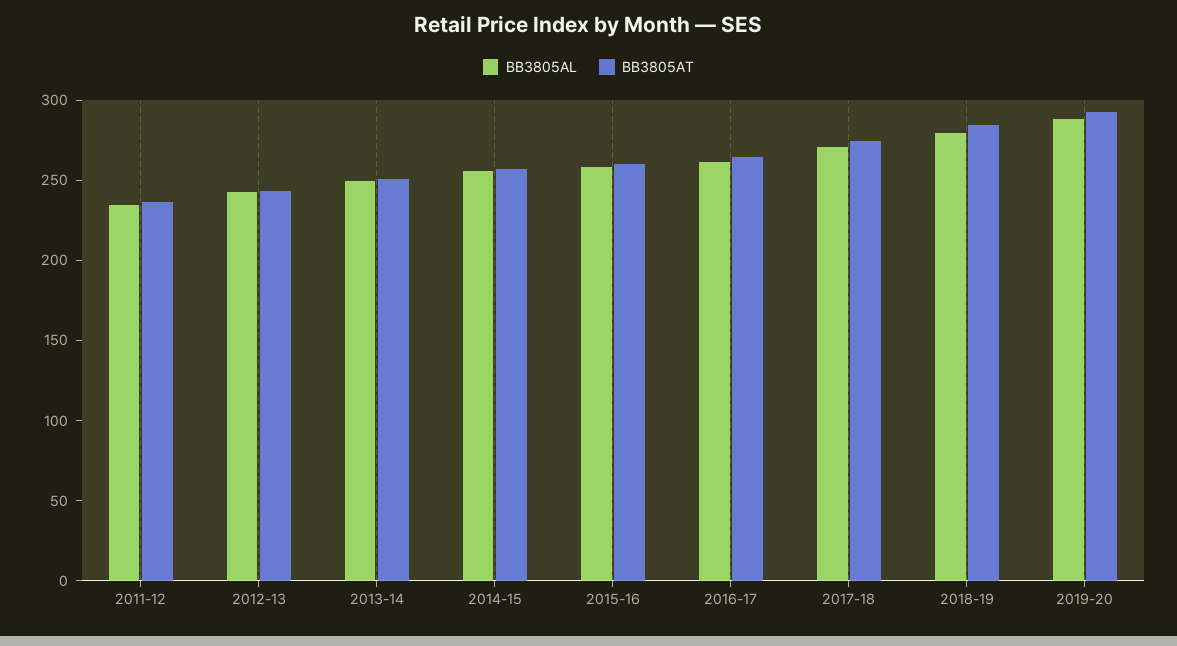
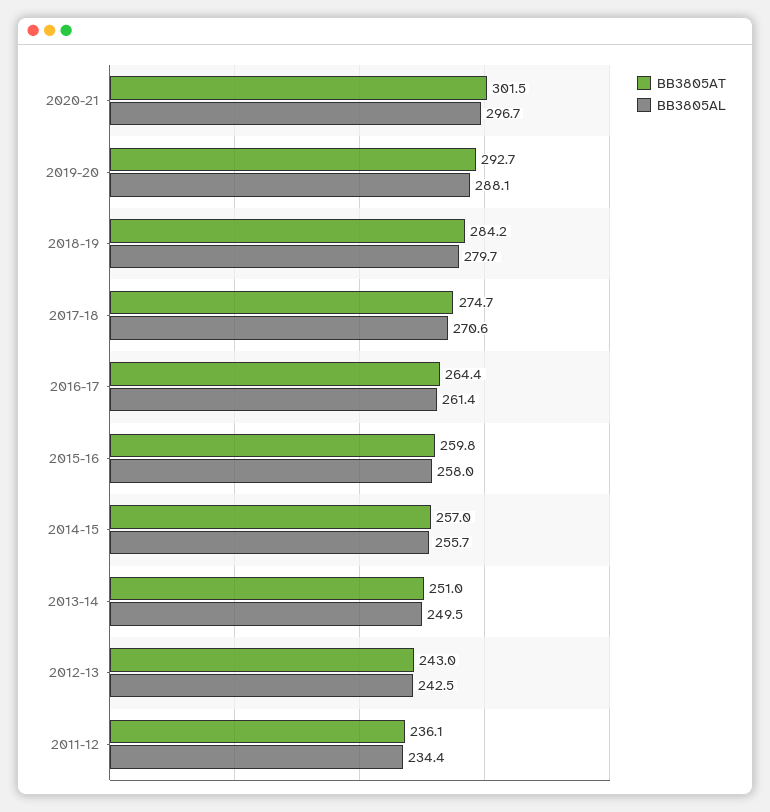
BB3805AT, 2020-21: none -> 301.5
BB3805AL, 2020-21: none -> 296.7

